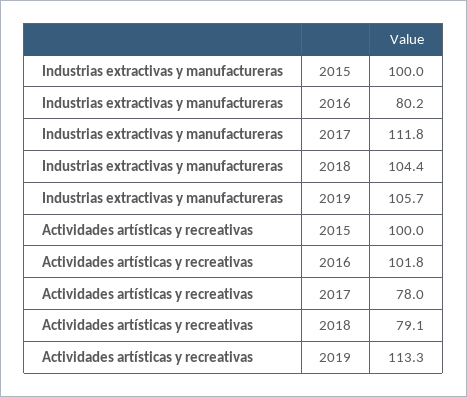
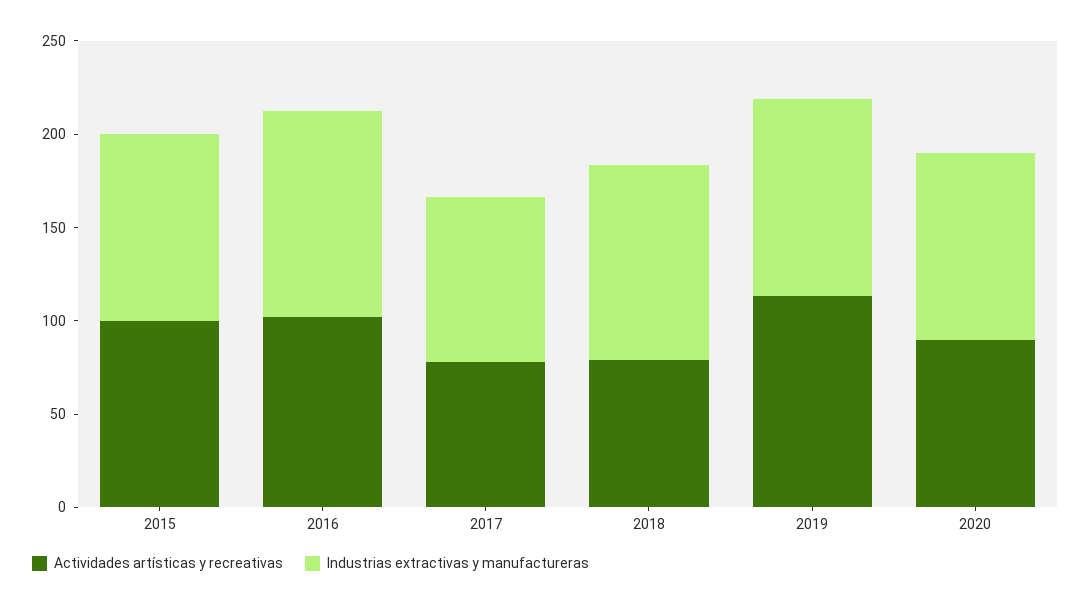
Industrias extractivas y manufactureras, 2016: 80.2 -> 110
Industrias extractivas y manufactureras, 2017: 111.8 -> 90
Actividades artísticas y recreativas, 2020: none -> 90
Industrias extractivas y manufactureras, 2020: none -> 100

